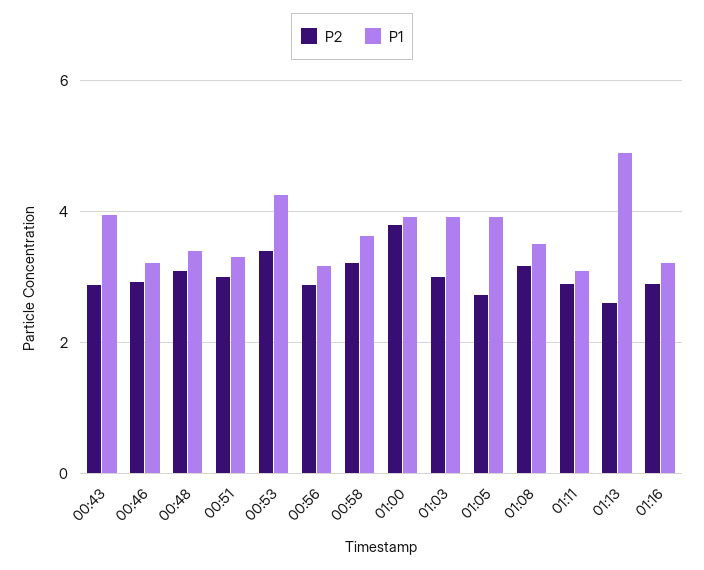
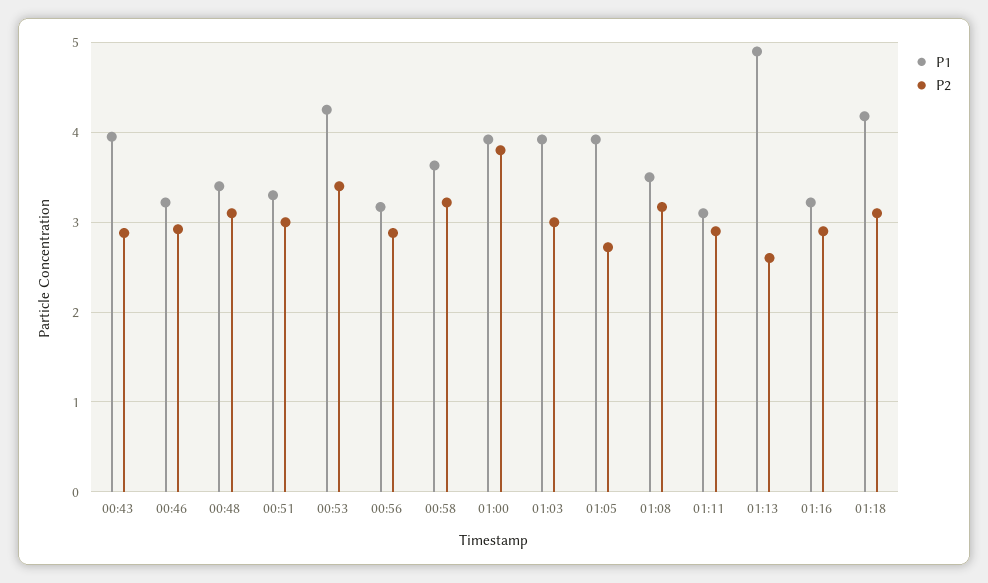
P1, 01:18: none -> 4.2
P2, 01:18: none -> 3.1

